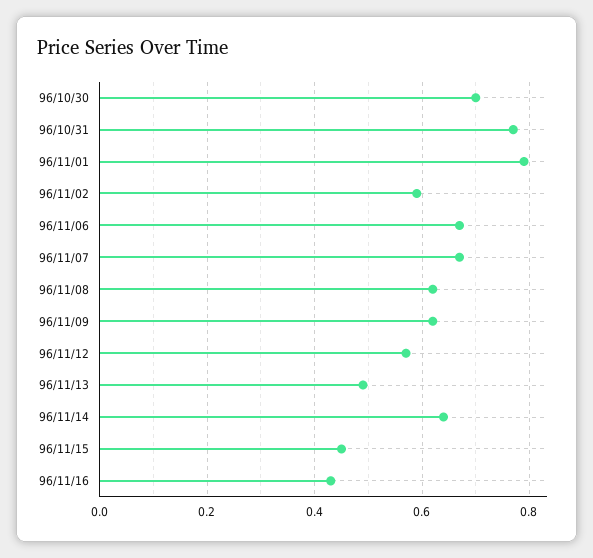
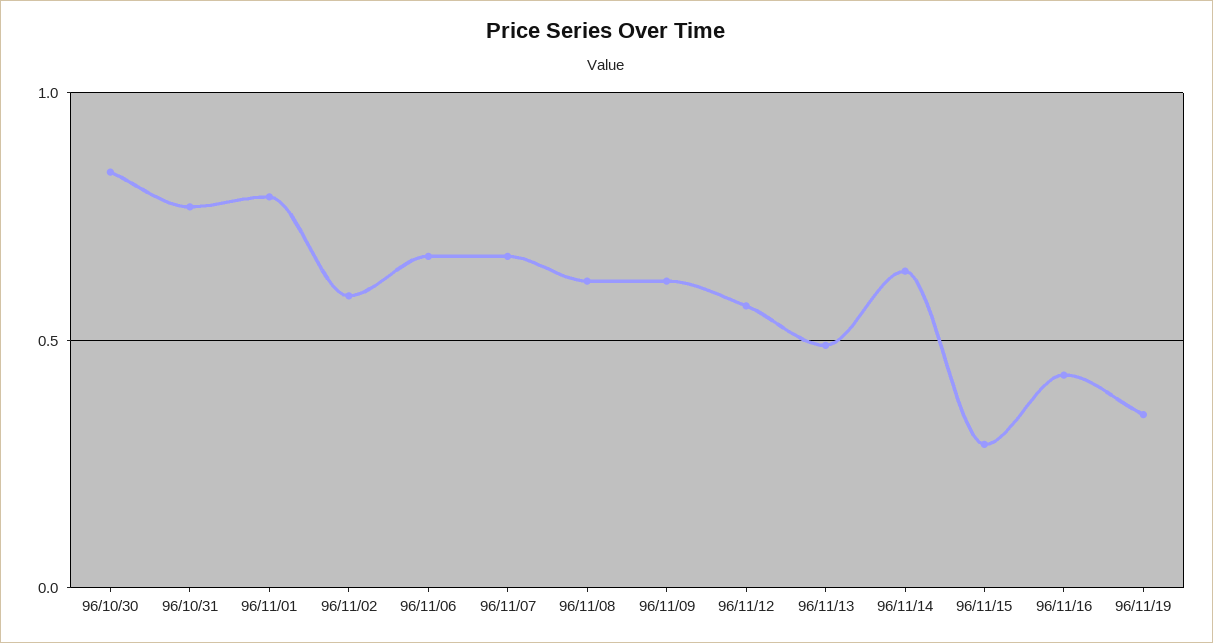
96/10/30: 0.7 -> 0.85
96/11/15: 0.45 -> 0.3
96/11/19: none -> 0.35

